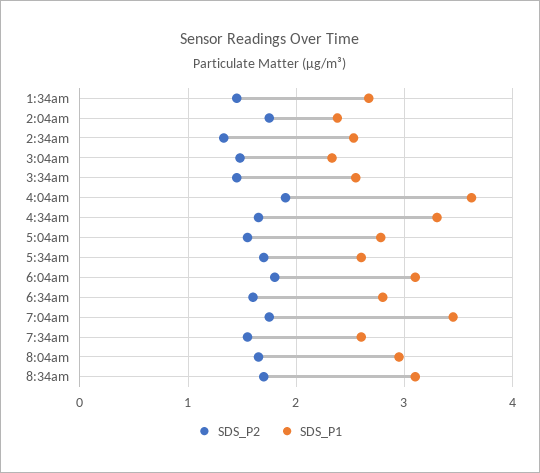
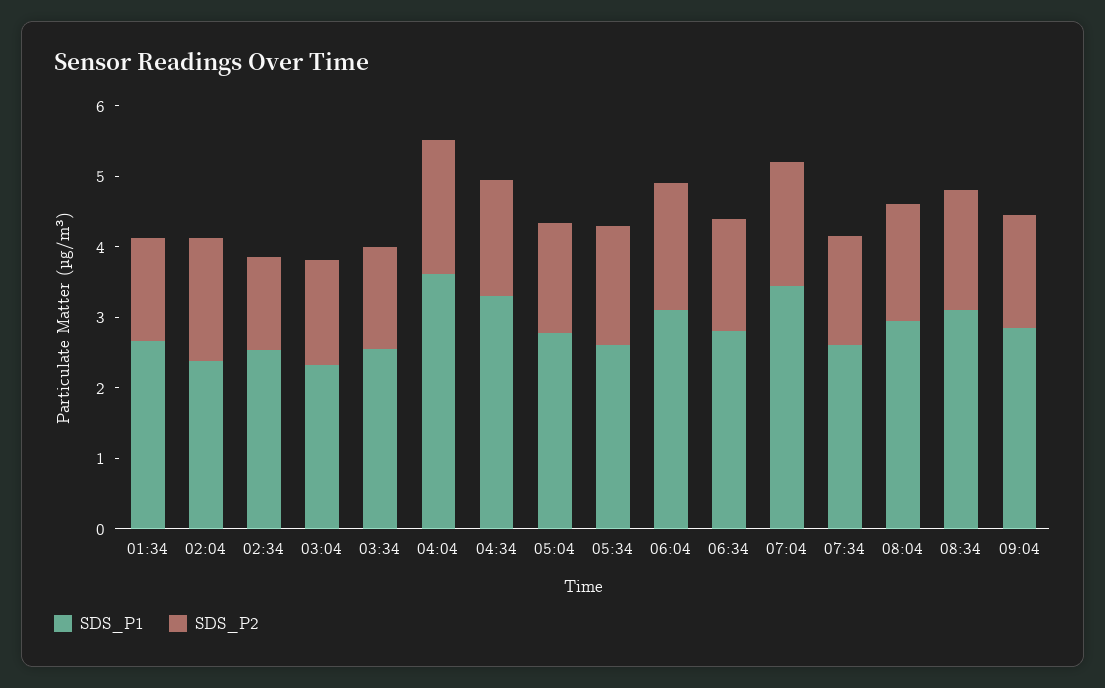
SDS_P1, 09:04: none -> 2.8
SDS_P2, 09:04: none -> 1.6

